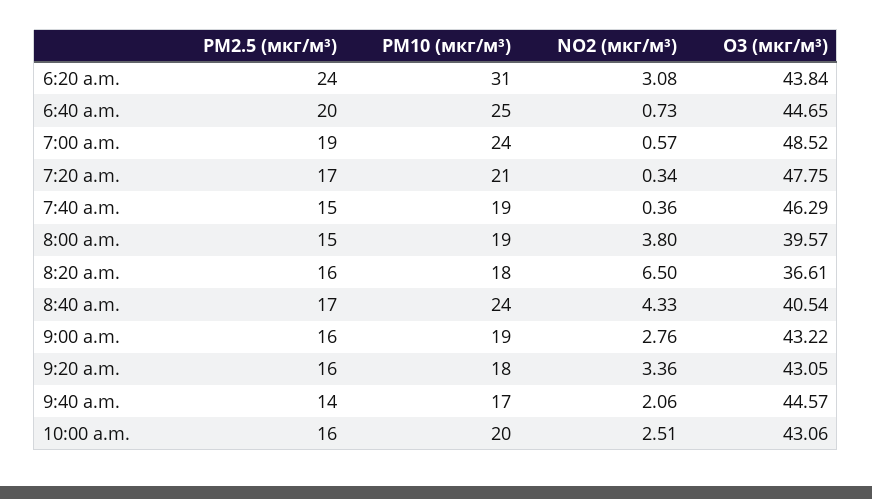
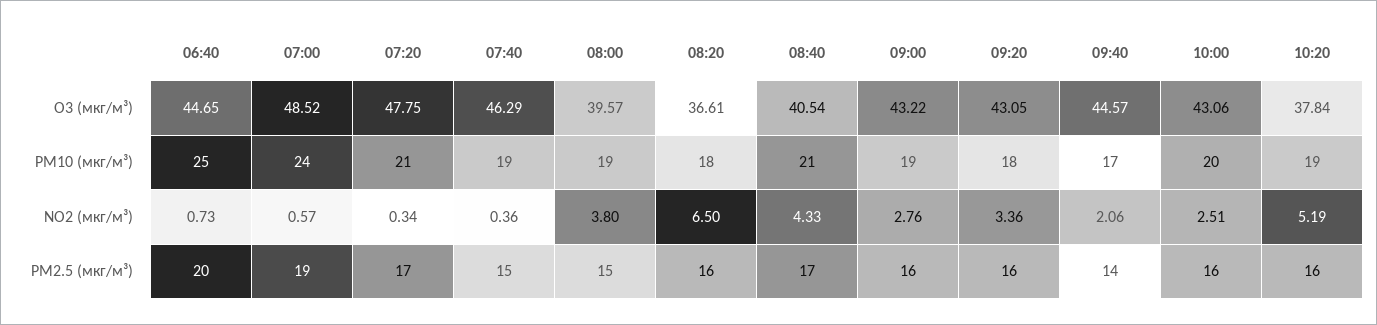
PM2.5 (мкг/м³), 6:20 a.m.: 24 -> none
PM10 (мкг/м³), 6:20 a.m.: 31 -> none
NO2 (мкг/м³), 6:20 a.m.: 3.08 -> none
O3 (мкг/м³), 6:20 a.m.: 43.84 -> none
PM10 (мкг/м³), 8:40 a.m.: 24 -> 21
O3 (мкг/м³), 10:20: none -> 37.84
PM10 (мкг/м³), 10:20: none -> 19
NO2 (мкг/м³), 10:20: none -> 5.19
PM2.5 (мкг/м³), 10:20: none -> 16

